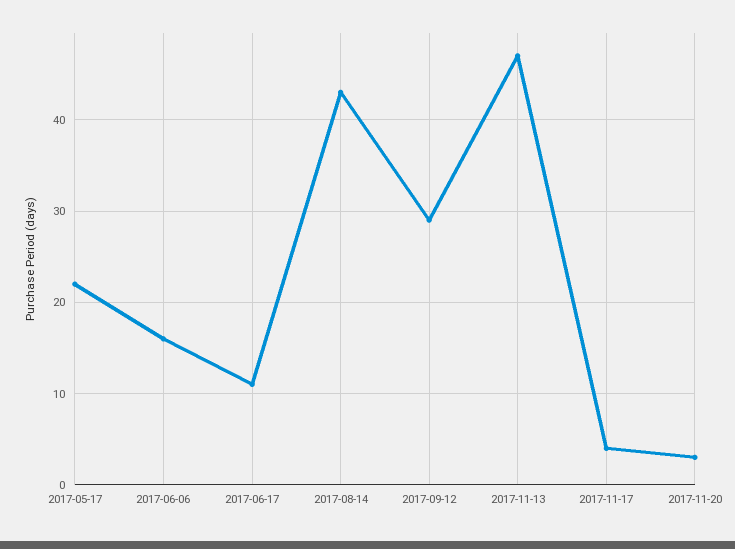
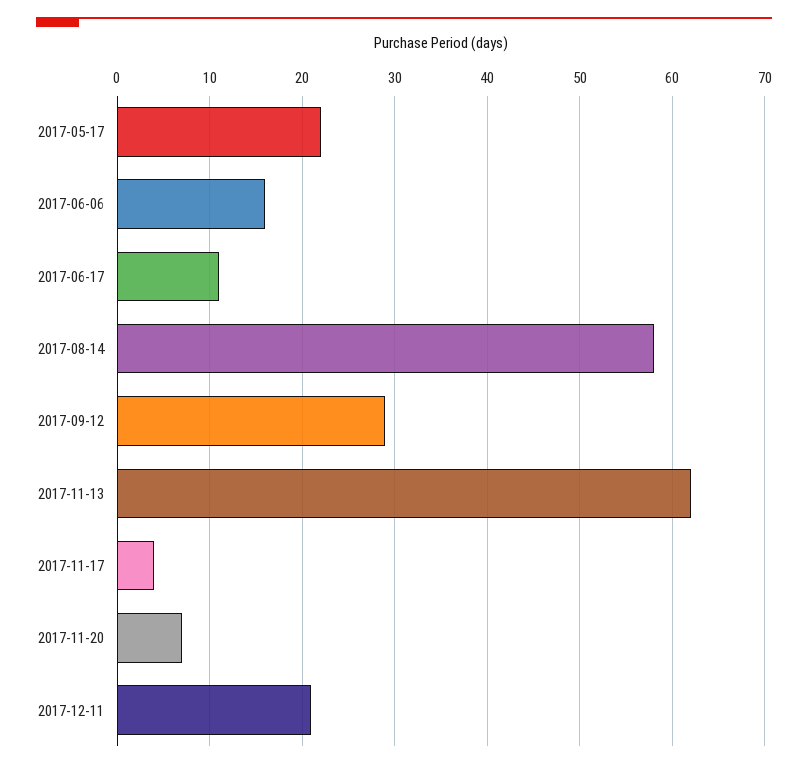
2017-08-14: 43 -> 58
2017-11-13: 47 -> 62
2017-11-20: 3 -> 7
2017-12-11: none -> 21

